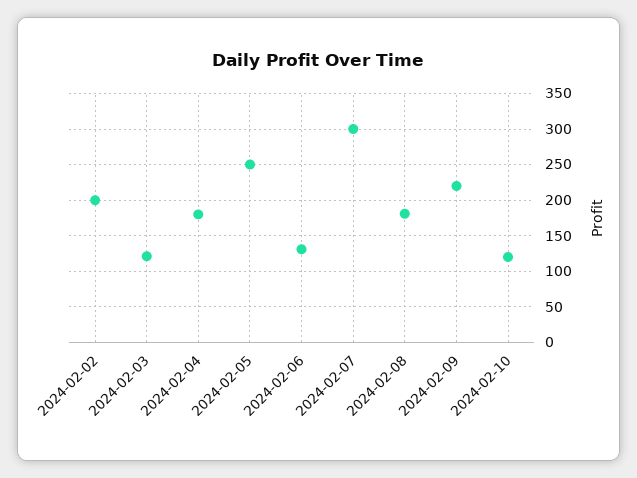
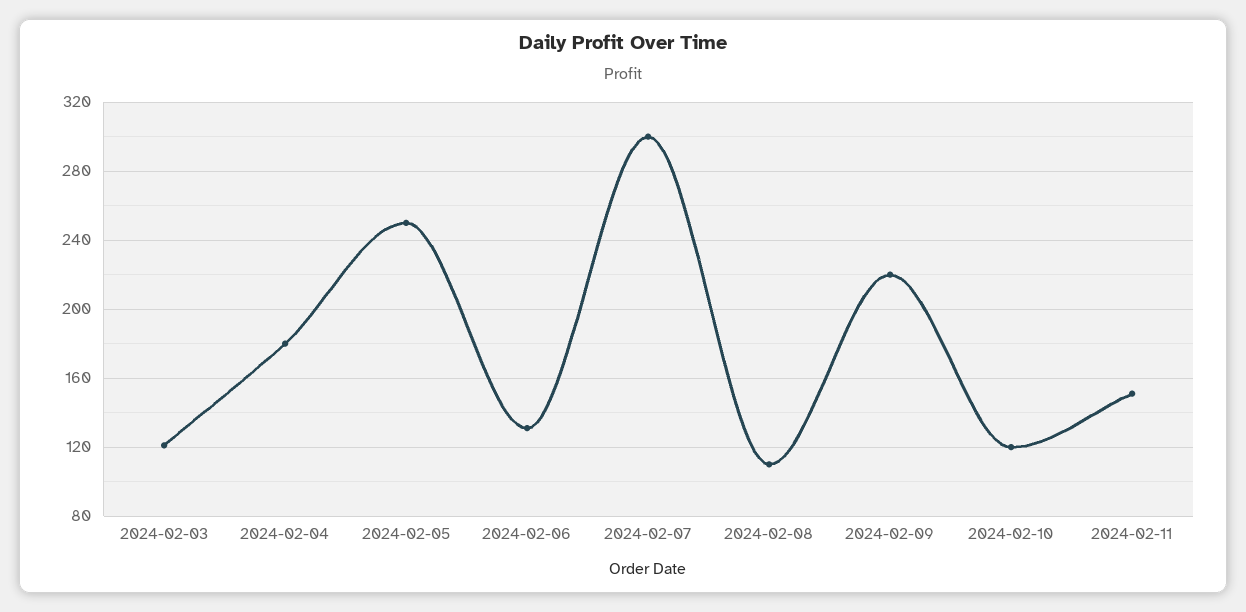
2024-02-02: 200 -> none
2024-02-08: 180 -> 110
2024-02-11: none -> 150

